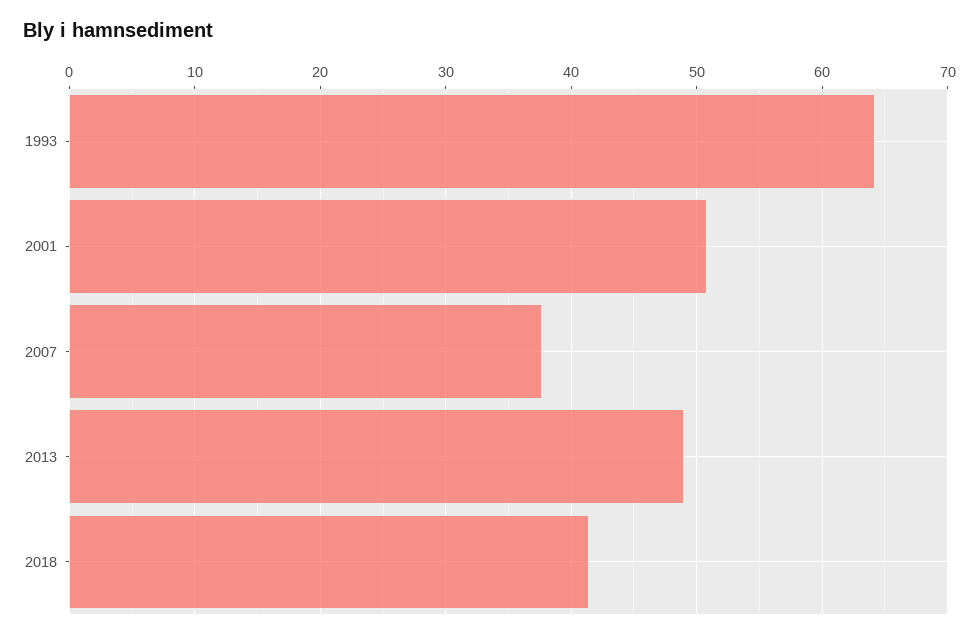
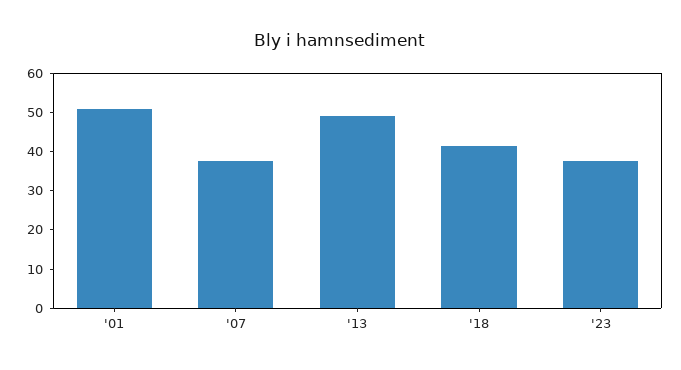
1993: 64 -> none
'23: none -> 37.5

